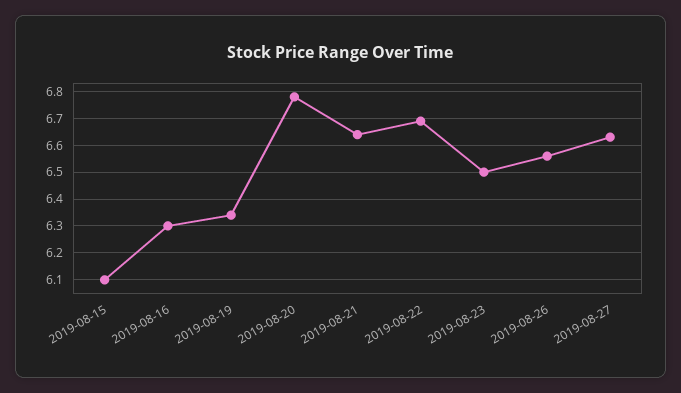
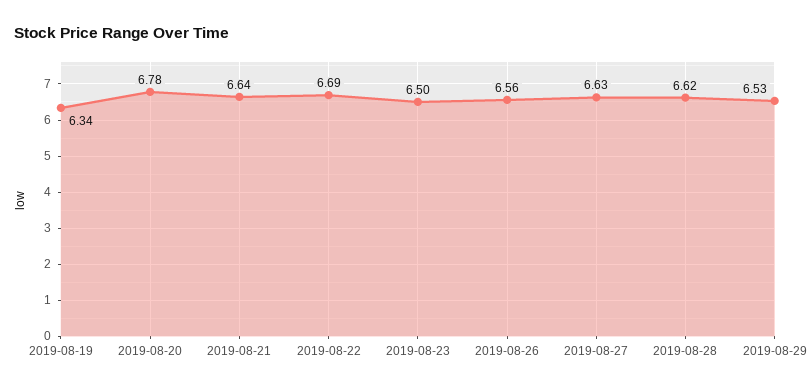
2019-08-15: 6.1 -> none
2019-08-16: 6.3 -> none
2019-08-28: none -> 6.62
2019-08-29: none -> 6.53

